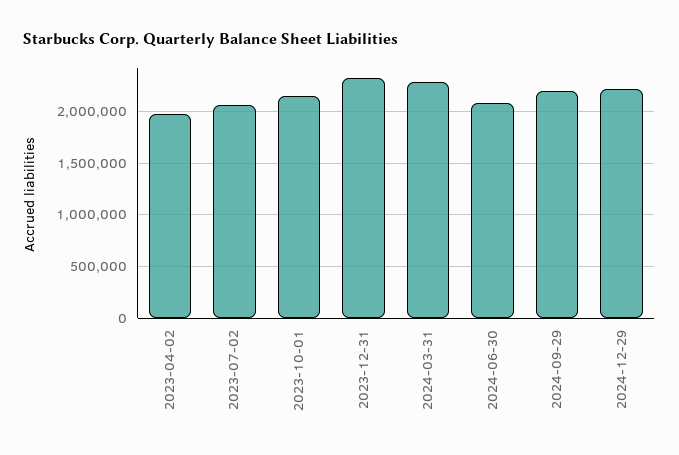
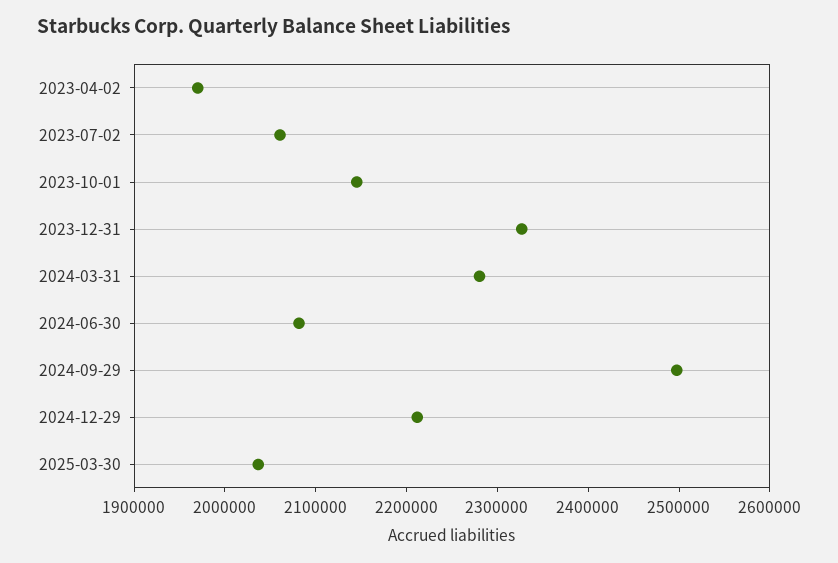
2024-09-29: 2200000 -> 2500000
2025-03-30: none -> 2040000

